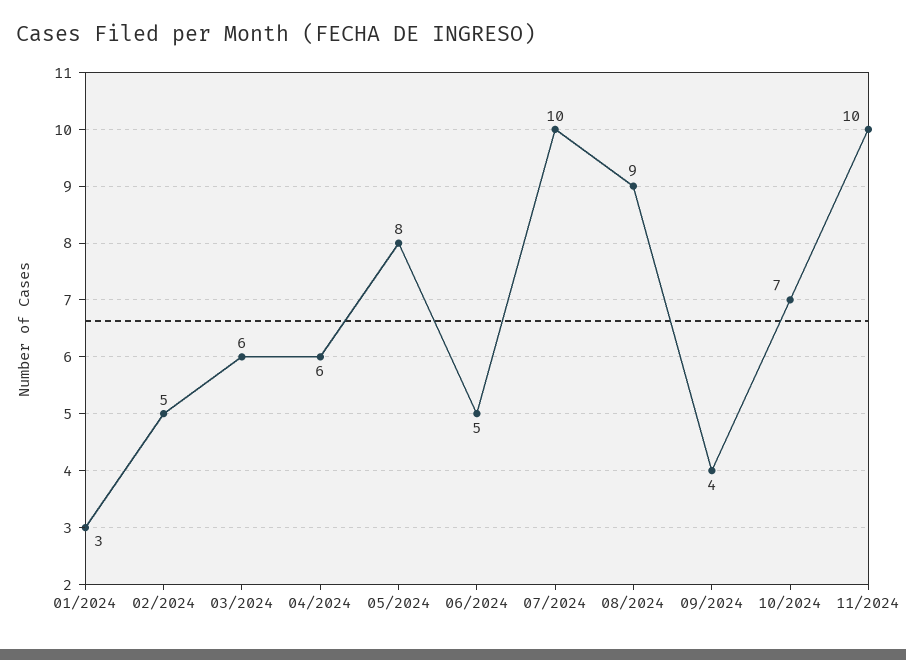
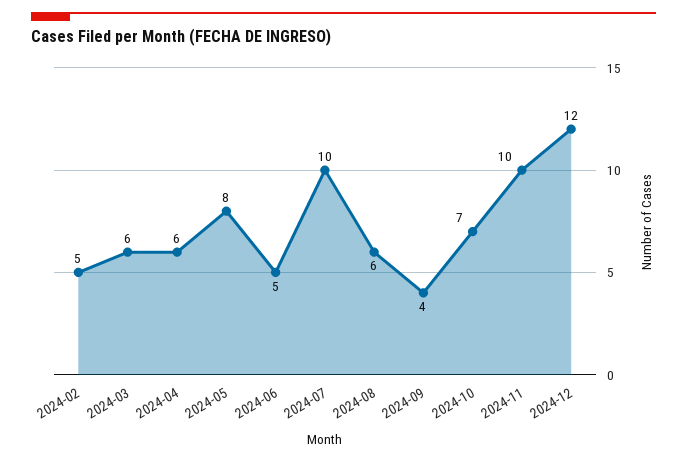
01/2024: 3 -> none
08/2024: 9 -> 6
2024-12: none -> 12

